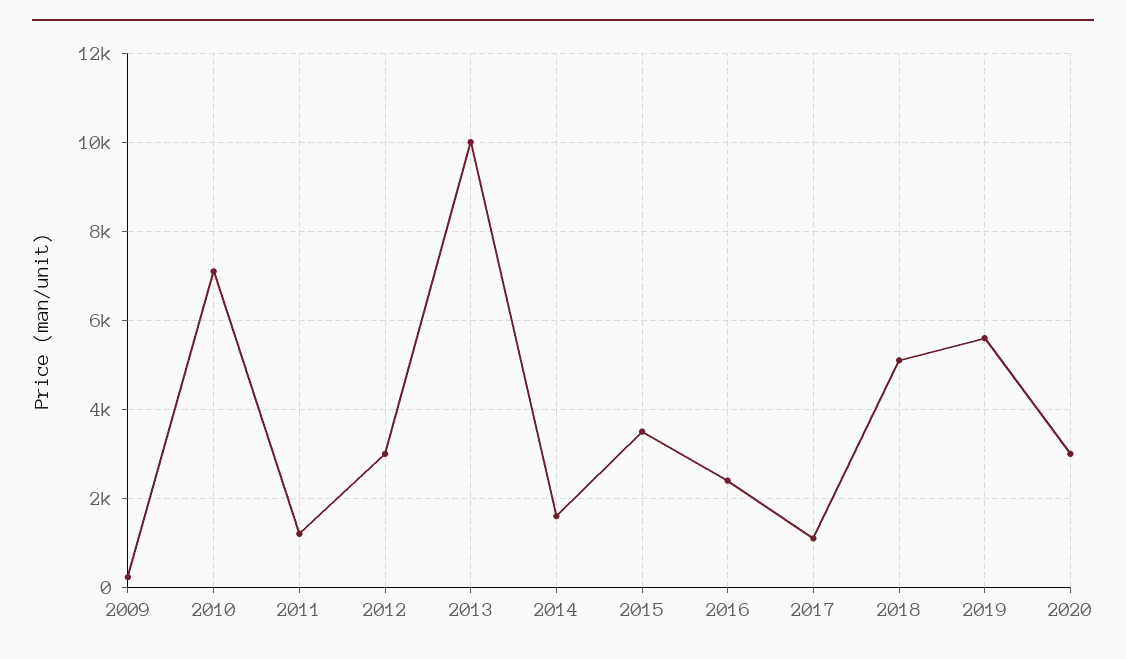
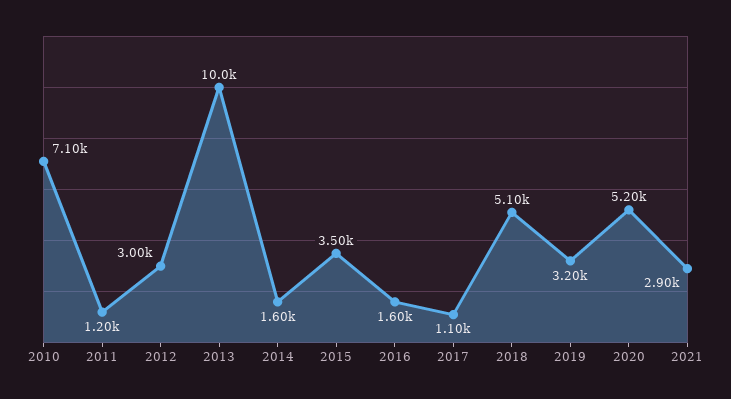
2009: 200 -> none
2016: 2400 -> 1600
2019: 5600 -> 3200
2020: 3000 -> 5200
2021: none -> 2900

